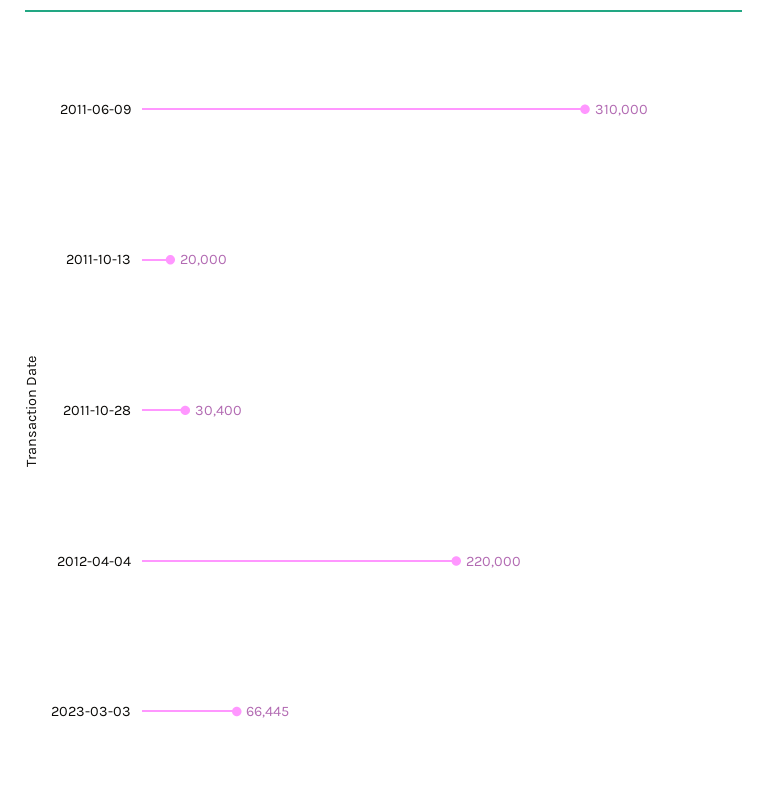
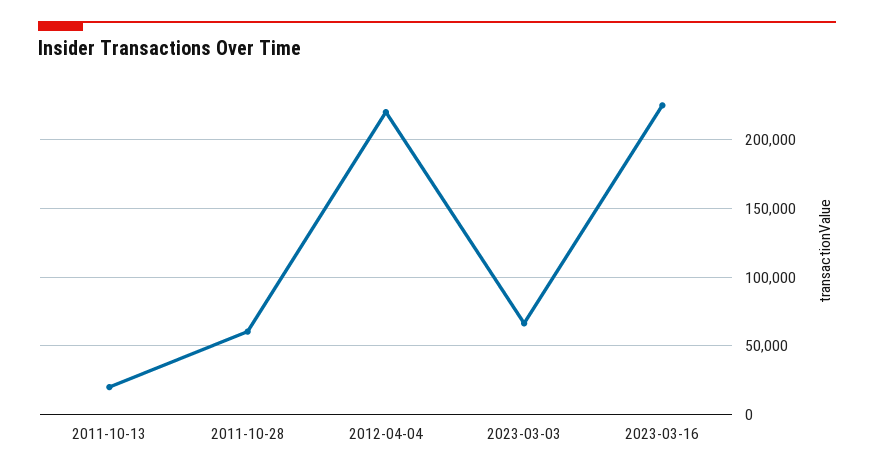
2011-06-09: 310000 -> none
2011-10-28: 30400 -> 60000
2023-03-16: none -> 225000

